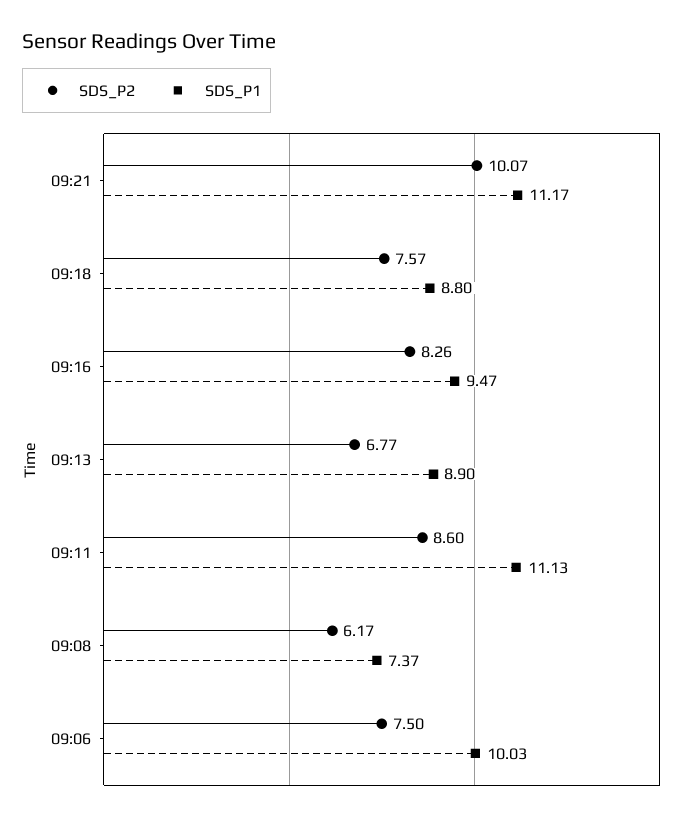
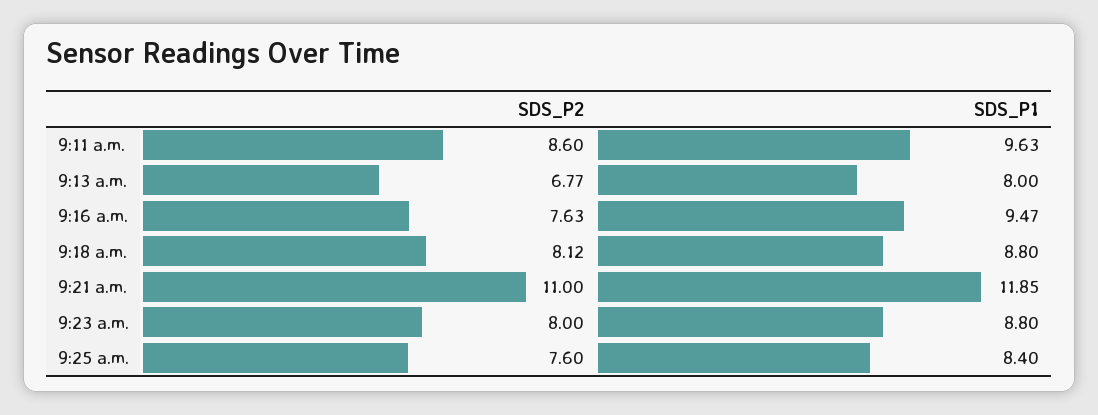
SDS_P2, 09:21: 10.07 -> 11
SDS_P1, 09:21: 11.17 -> 11.85
SDS_P2, 09:18: 7.57 -> 8.12
SDS_P2, 09:16: 8.26 -> 7.63
SDS_P1, 09:13: 8.9 -> 8
SDS_P1, 09:11: 11.13 -> 9.63
SDS_P2, 09:08: 6.17 -> none
SDS_P1, 09:08: 7.37 -> none
SDS_P2, 09:06: 7.5 -> none
SDS_P1, 09:06: 10.03 -> none
SDS_P2, 9:23 a.m.: none -> 8
SDS_P1, 9:23 a.m.: none -> 8.8
SDS_P2, 9:25 a.m.: none -> 7.6
SDS_P1, 9:25 a.m.: none -> 8.4

